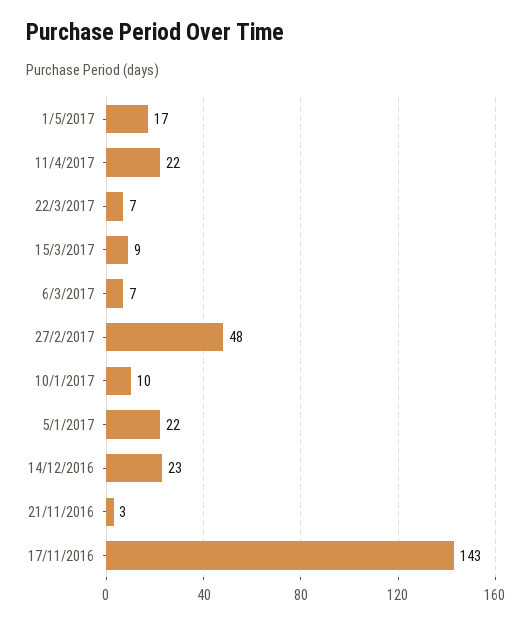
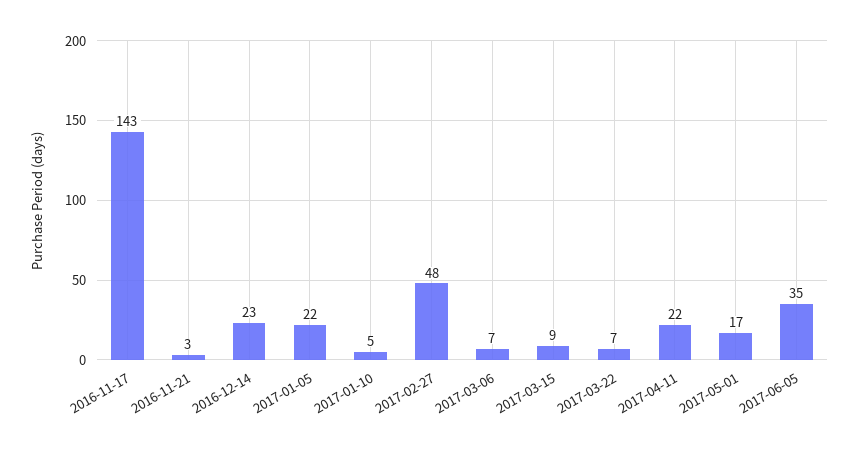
10/1/2017: 10 -> 5
2017-06-05: none -> 35

